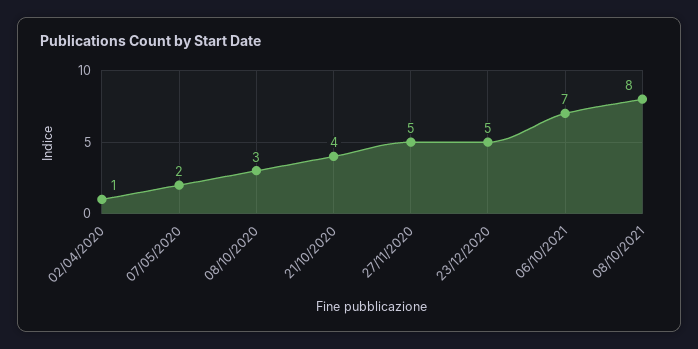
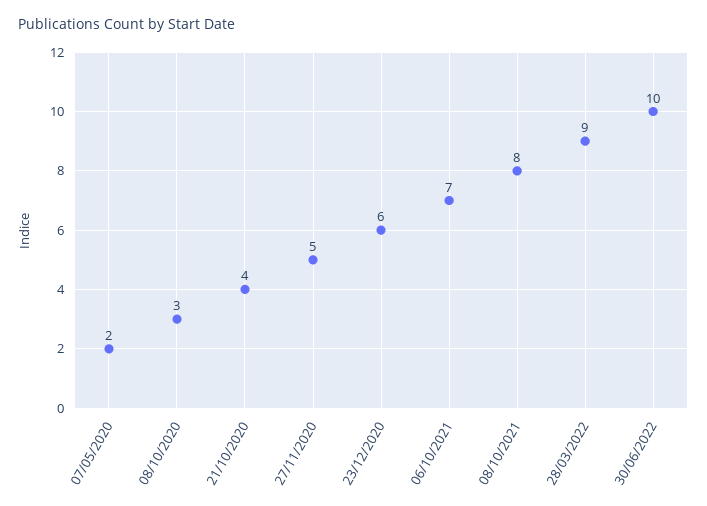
02/04/2020: 1 -> none
23/12/2020: 5 -> 6
28/03/2022: none -> 9
30/06/2022: none -> 10

